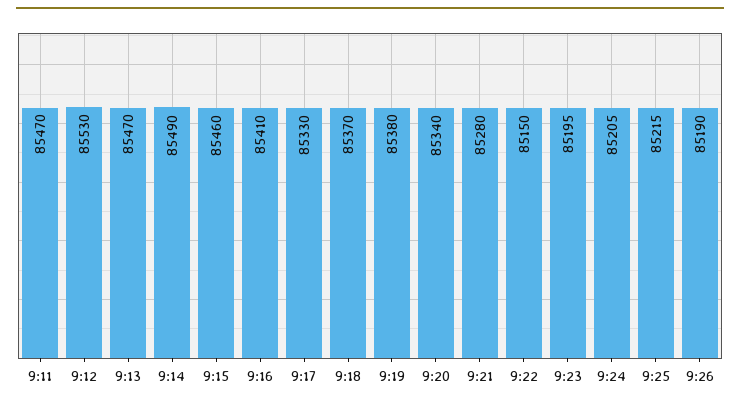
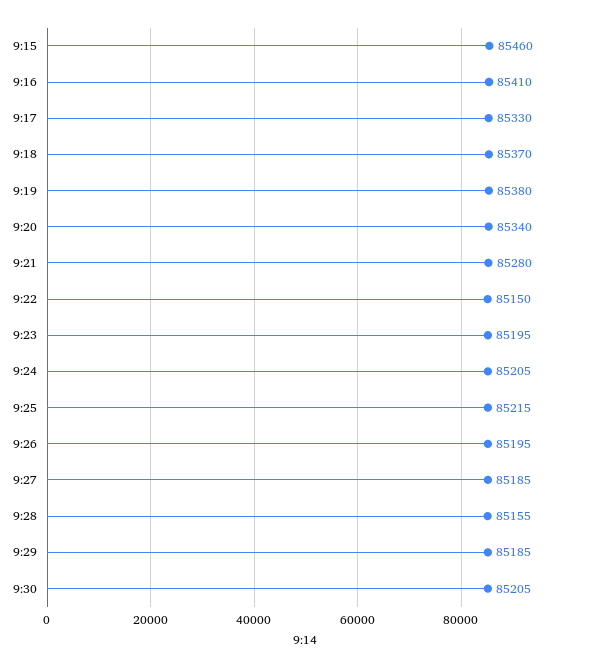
9:11: 85470 -> none
9:12: 85530 -> none
9:13: 85470 -> none
9:14: 85490 -> none
9:26: 85190 -> 85195
9:27: none -> 85185
9:28: none -> 85155
9:29: none -> 85185
9:30: none -> 85205

